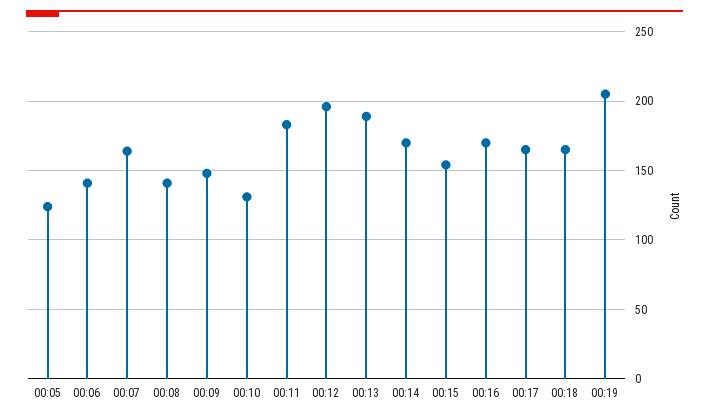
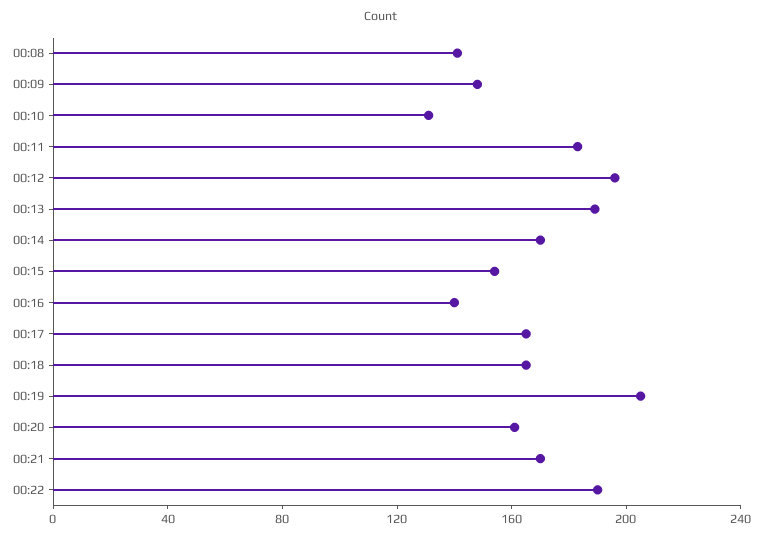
00:05: 125 -> none
00:06: 140 -> none
00:07: 165 -> none
00:16: 170 -> 140
00:20: none -> 160
00:21: none -> 170
00:22: none -> 190

